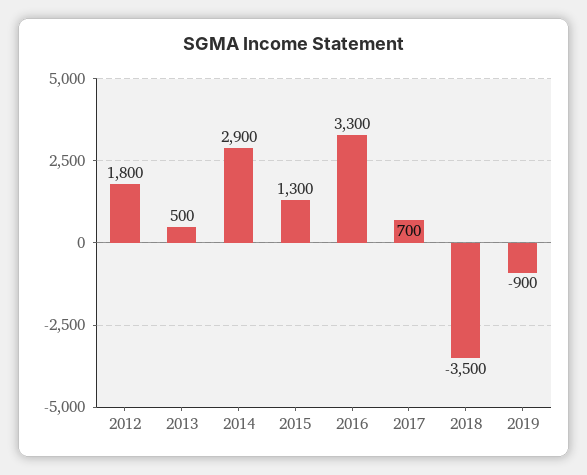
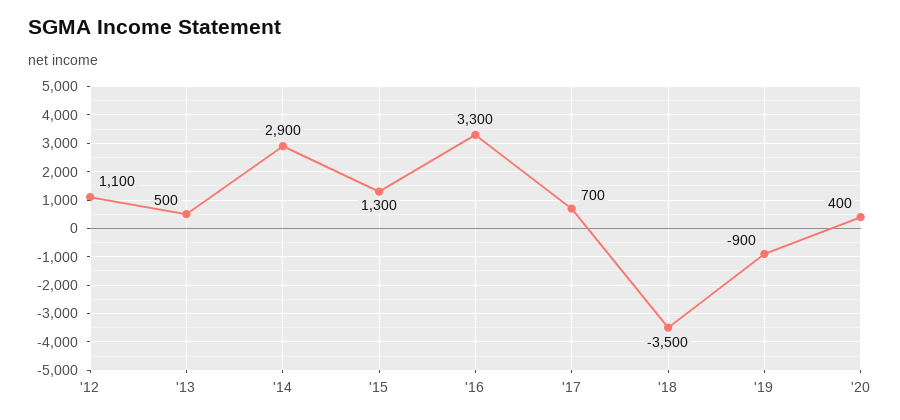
2012: 1800 -> 1100
'20: none -> 400

